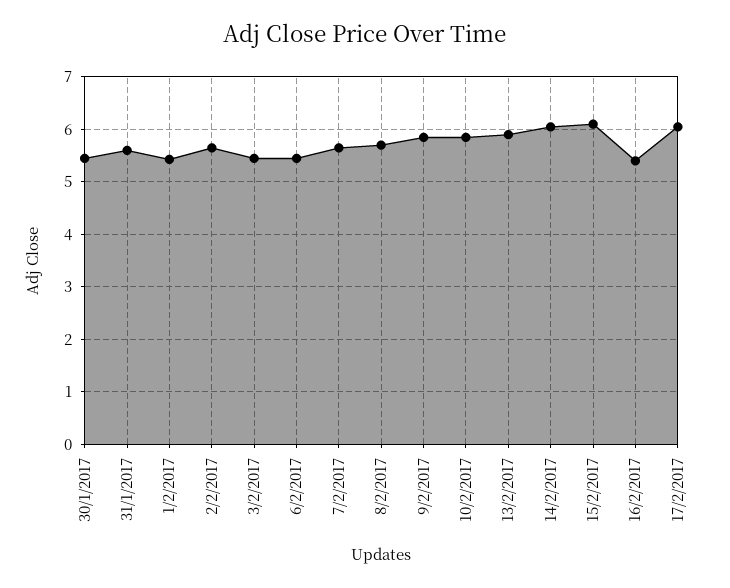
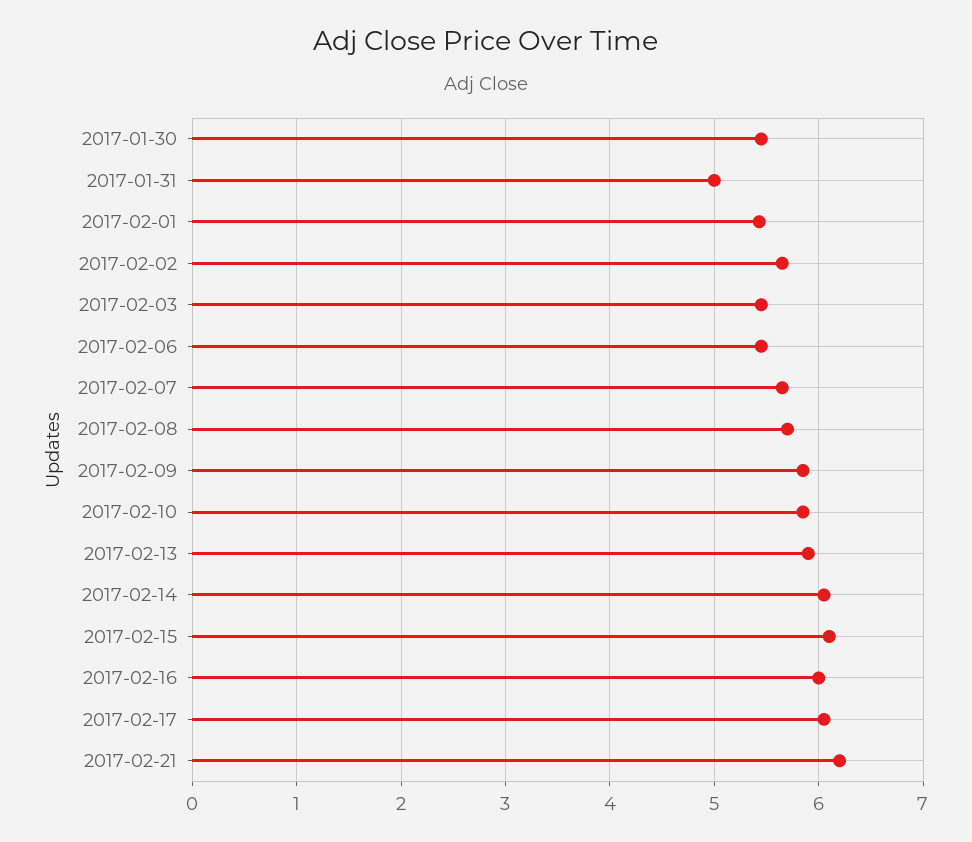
31/1/2017: 5.6 -> 5
16/2/2017: 5.4 -> 6
2017-02-21: none -> 6.2

